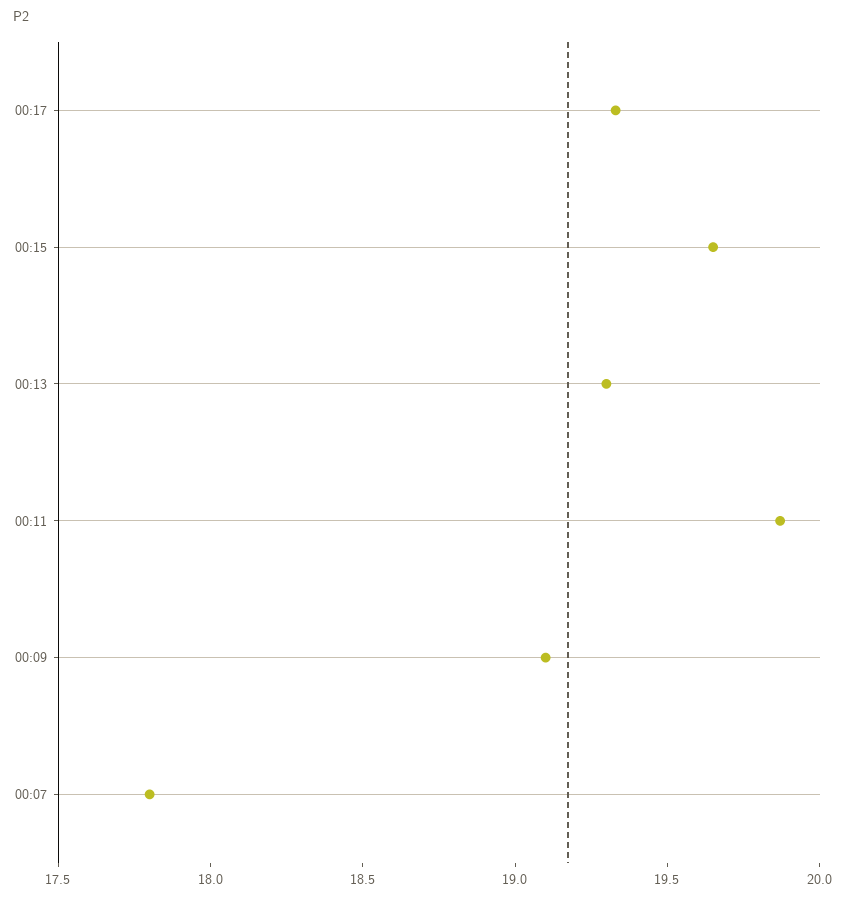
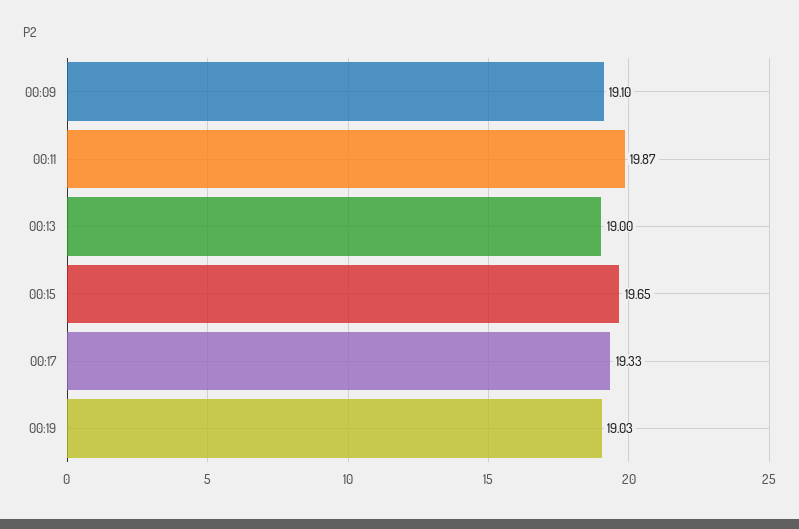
00:13: 19.3 -> 19
00:07: 17.8 -> none
00:19: none -> 19.03

